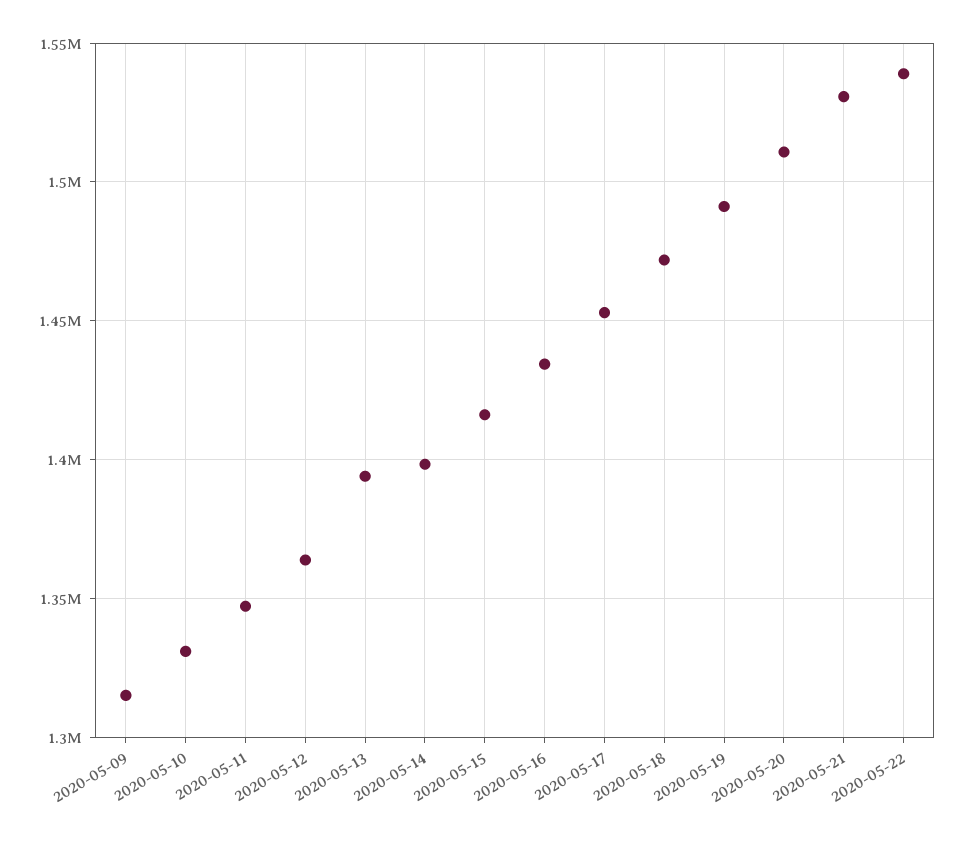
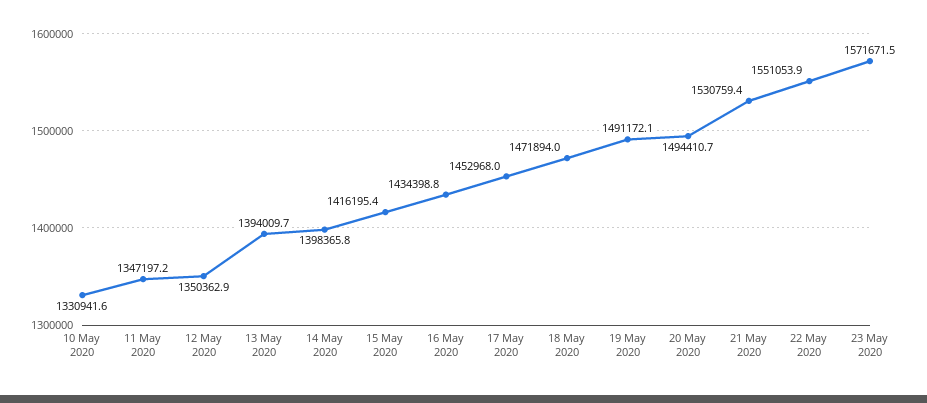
2020-05-09: 1315000 -> none
2020-05-12: 1365000 -> 1350362.9
2020-05-20: 1510000 -> 1494410.7
2020-05-22: 1540000 -> 1551053.9
23 May 2020: none -> 1571671.5

